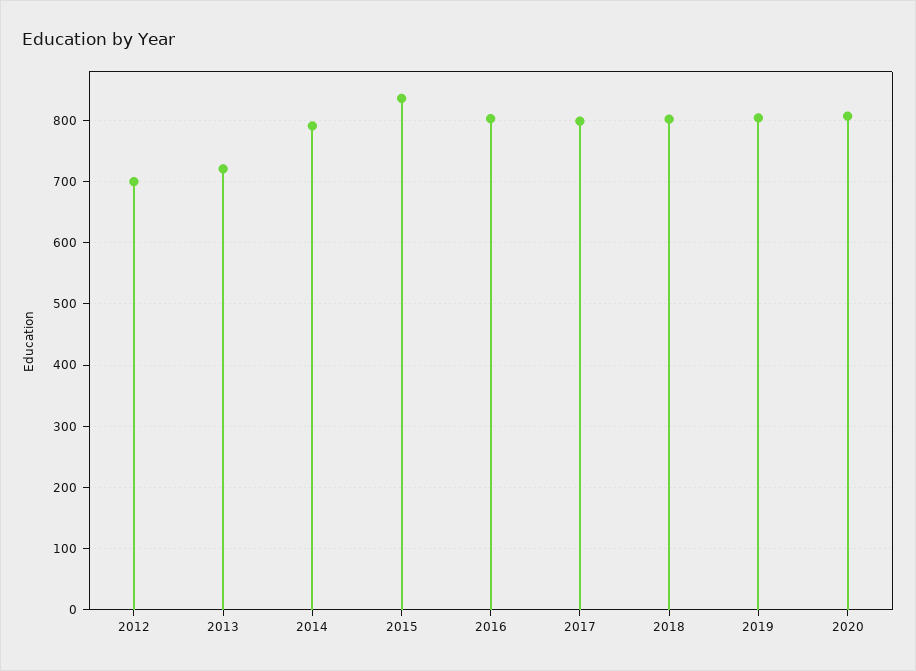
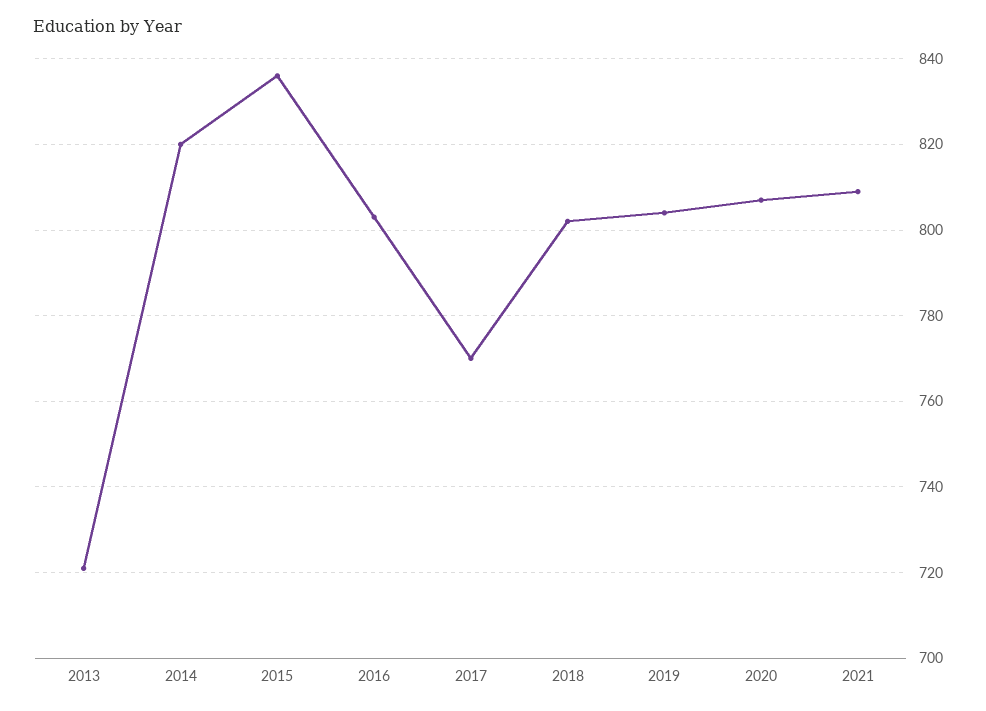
2012: 700 -> none
2014: 790 -> 820
2017: 800 -> 770
2021: none -> 810

